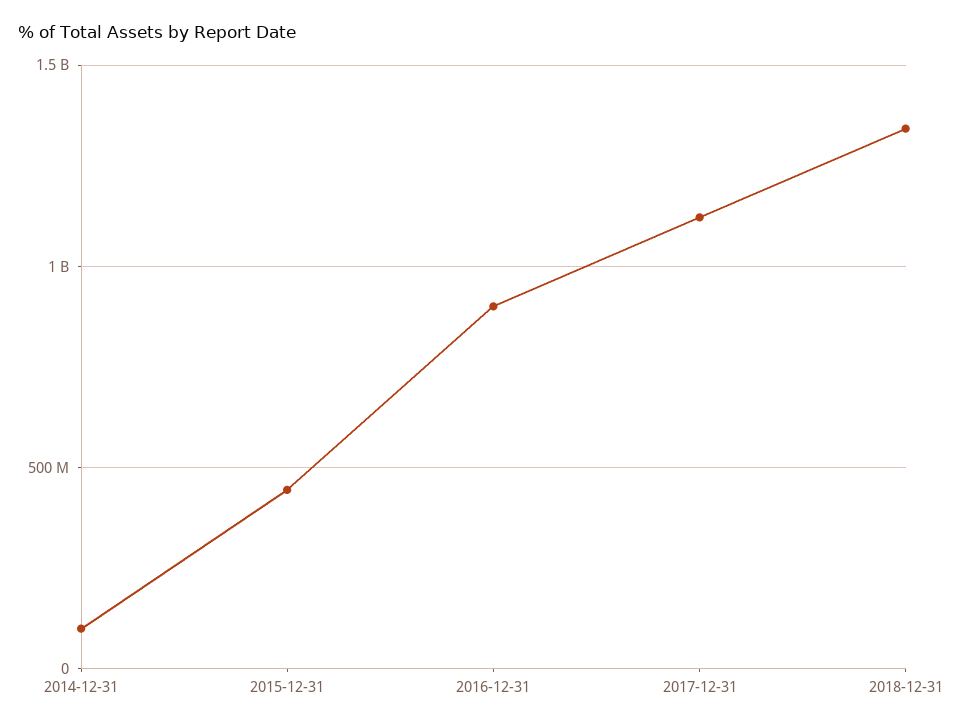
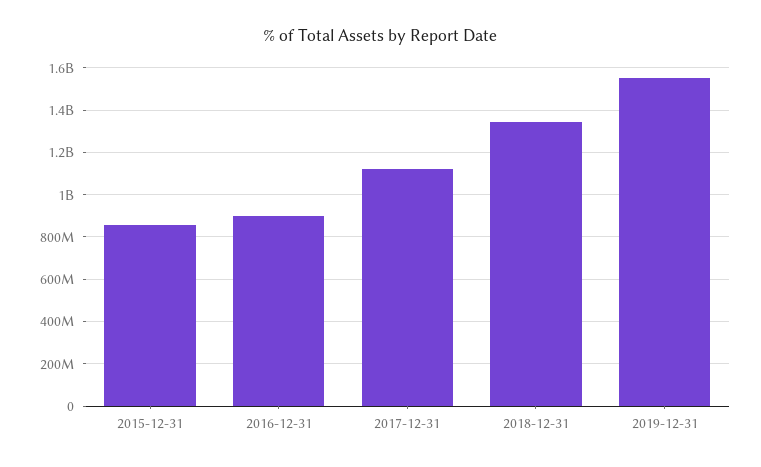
2014-12-31: 100000000 -> none
2015-12-31: 450000000 -> 850000000
2019-12-31: none -> 1550000000

